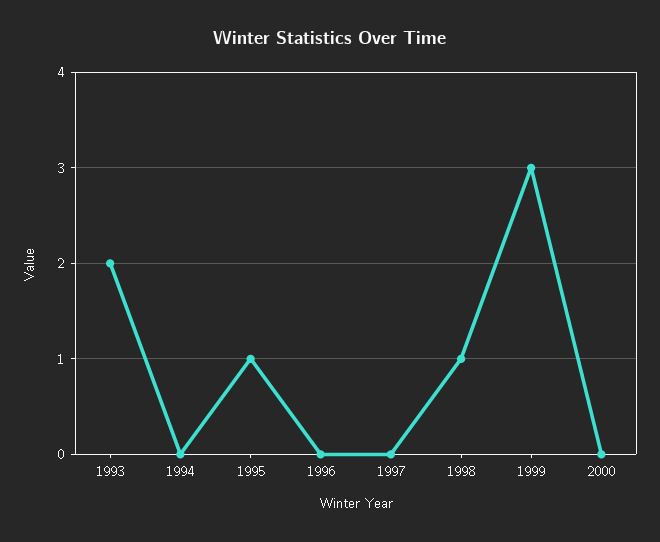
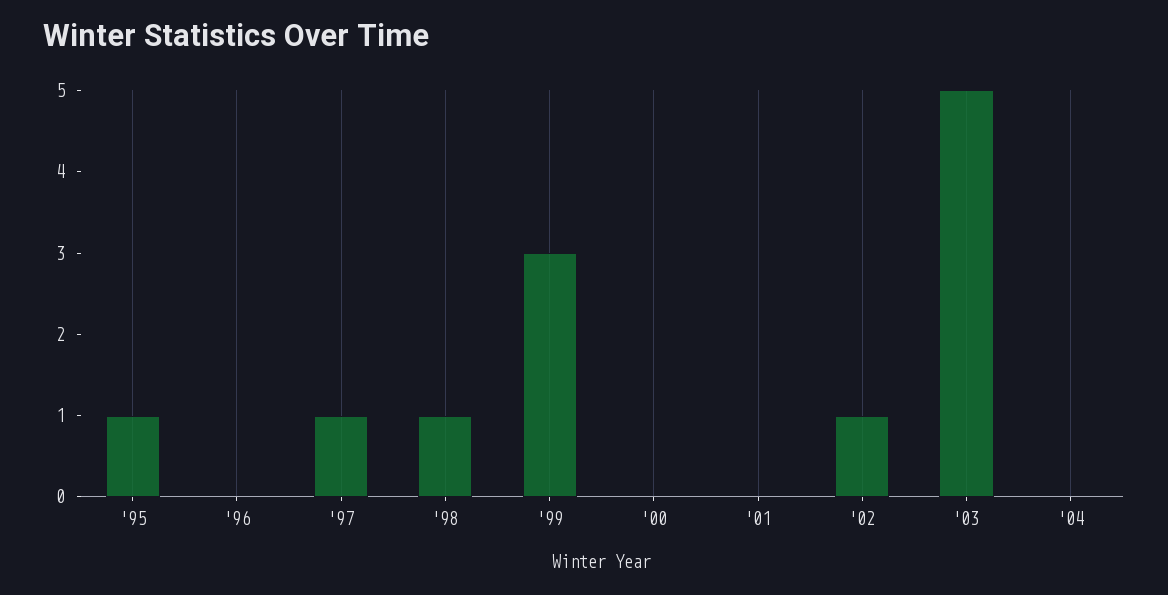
1993: 2 -> none
1994: 0 -> none
1997: 0 -> 1
'01: none -> 0
'02: none -> 1
'03: none -> 5
'04: none -> 0

